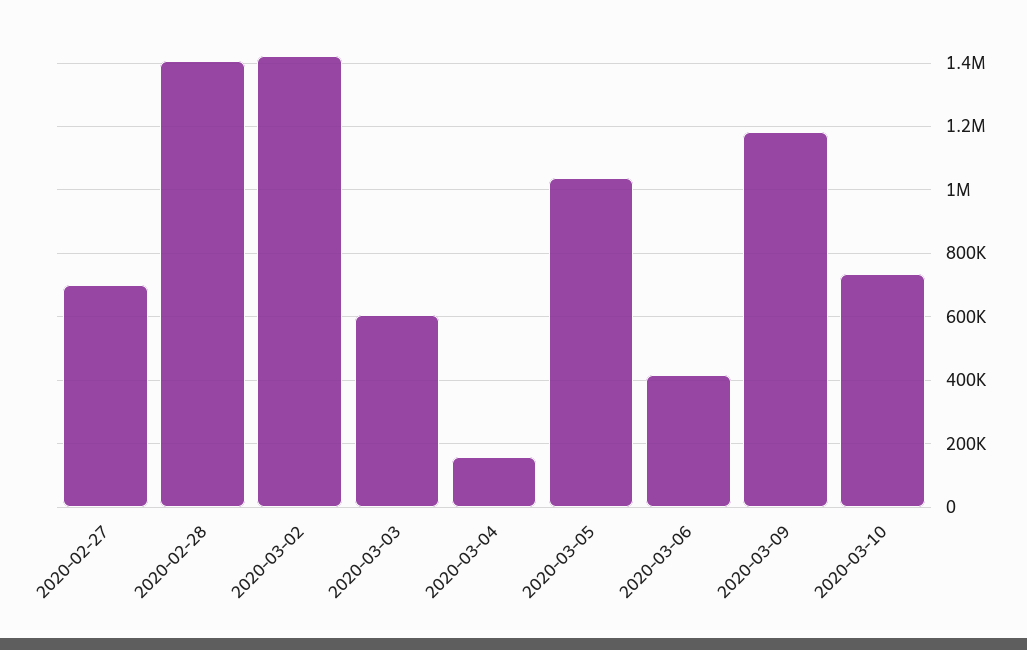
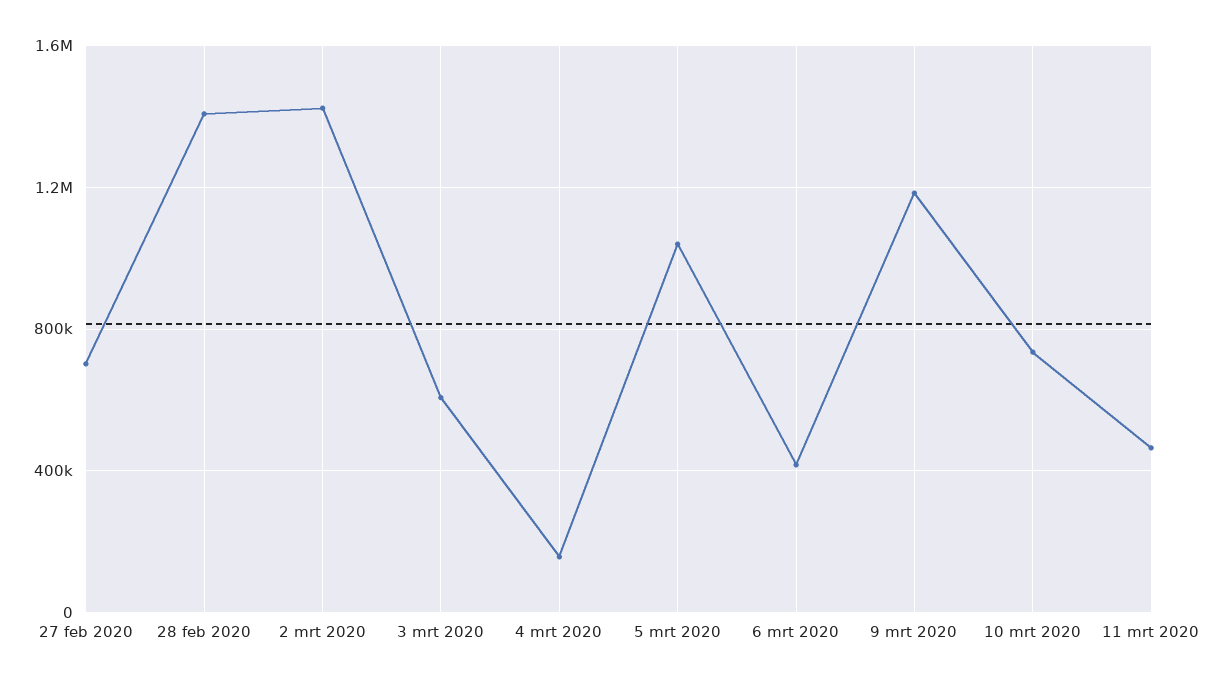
11 mrt 2020: none -> 450000

